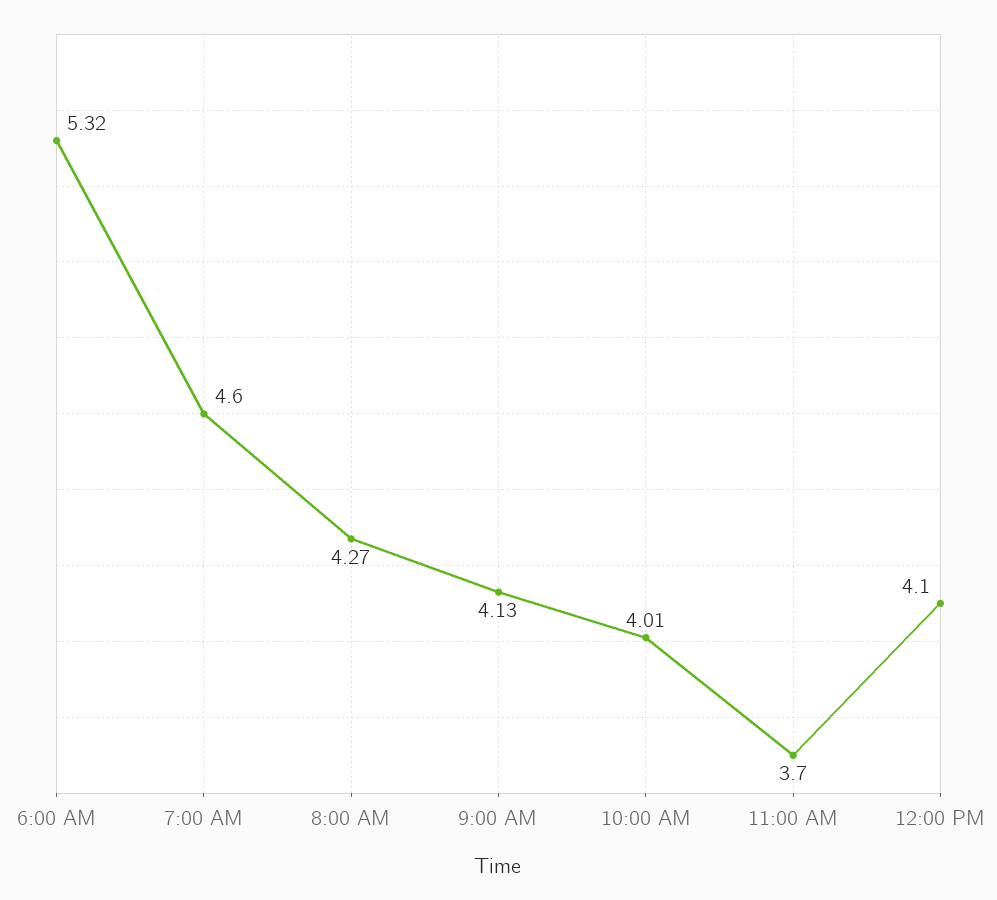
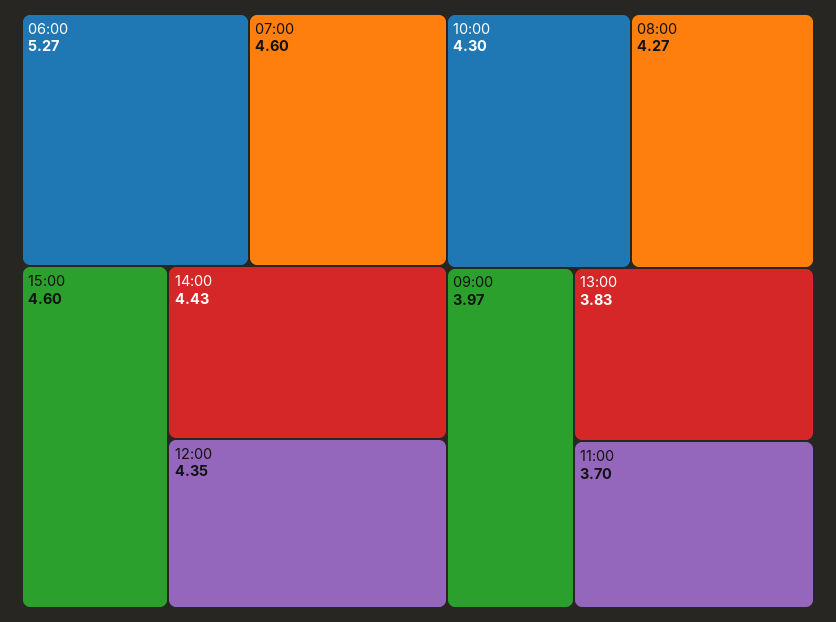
6:00 AM: 5.32 -> 5.27
9:00 AM: 4.13 -> 3.97
10:00 AM: 4.01 -> 4.3
12:00 PM: 4.1 -> 4.35
15:00: none -> 4.6
14:00: none -> 4.43
13:00: none -> 3.83

